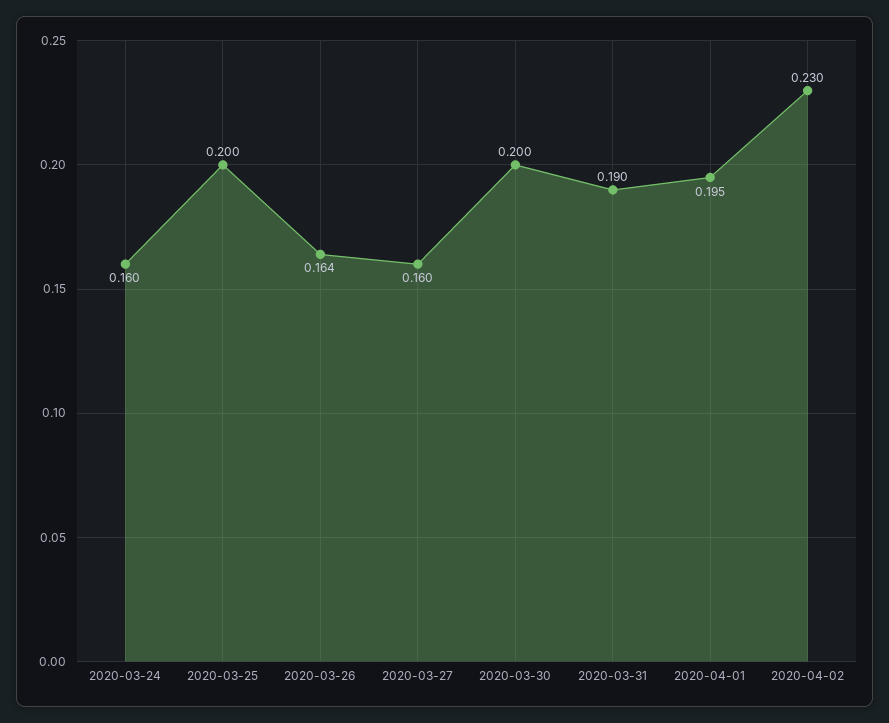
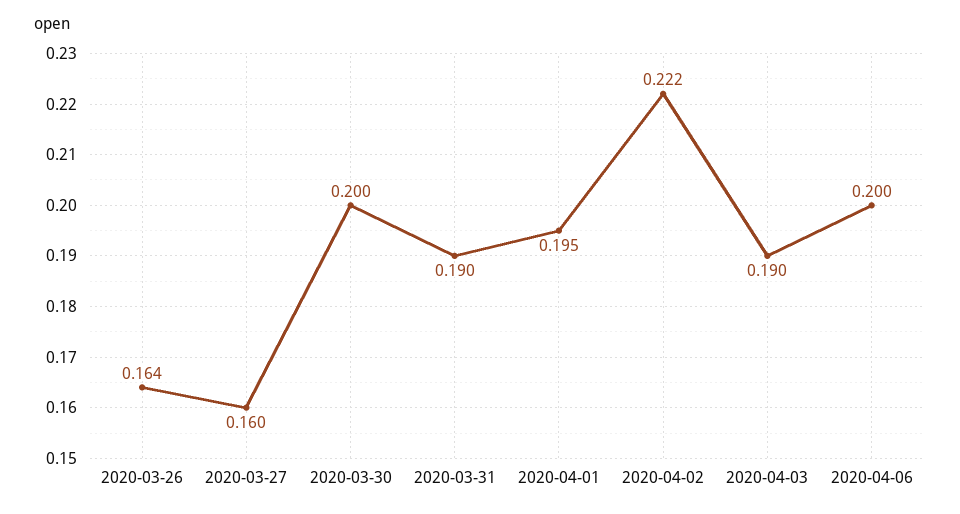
2020-03-24: 0.16 -> none
2020-03-25: 0.2 -> none
2020-04-02: 0.23 -> 0.222
2020-04-03: none -> 0.19
2020-04-06: none -> 0.2

